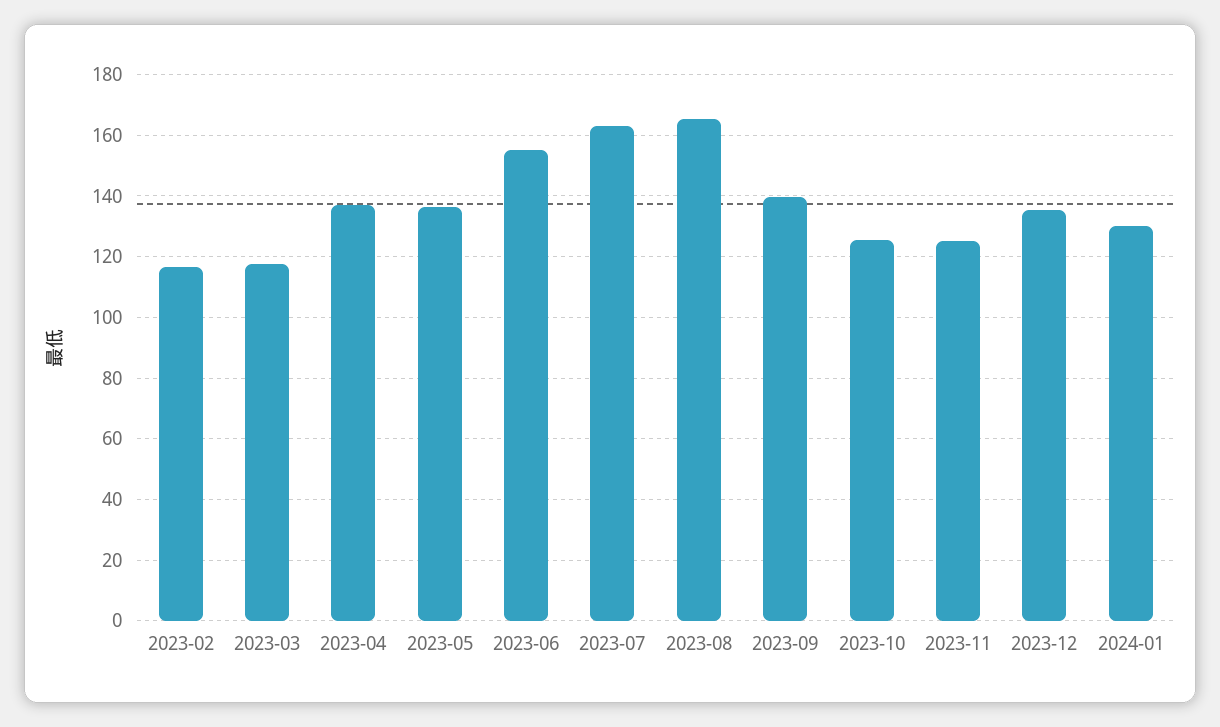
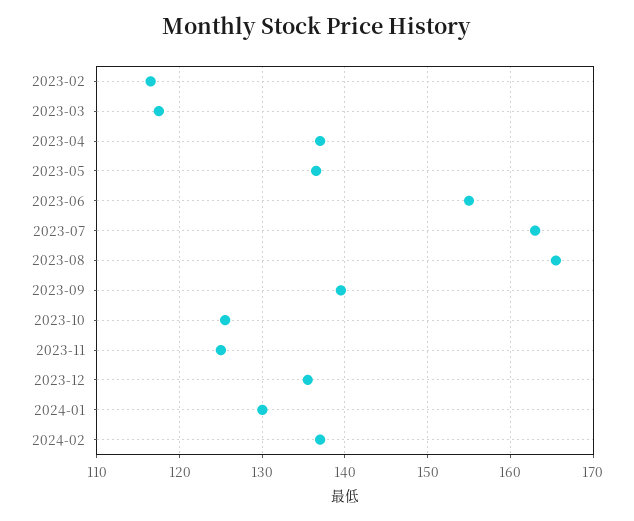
2024-02: none -> 137

